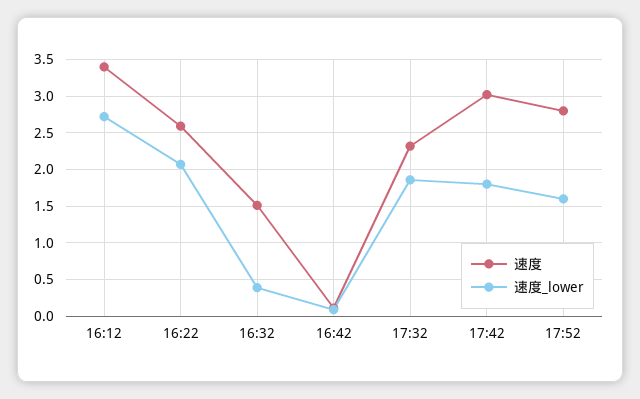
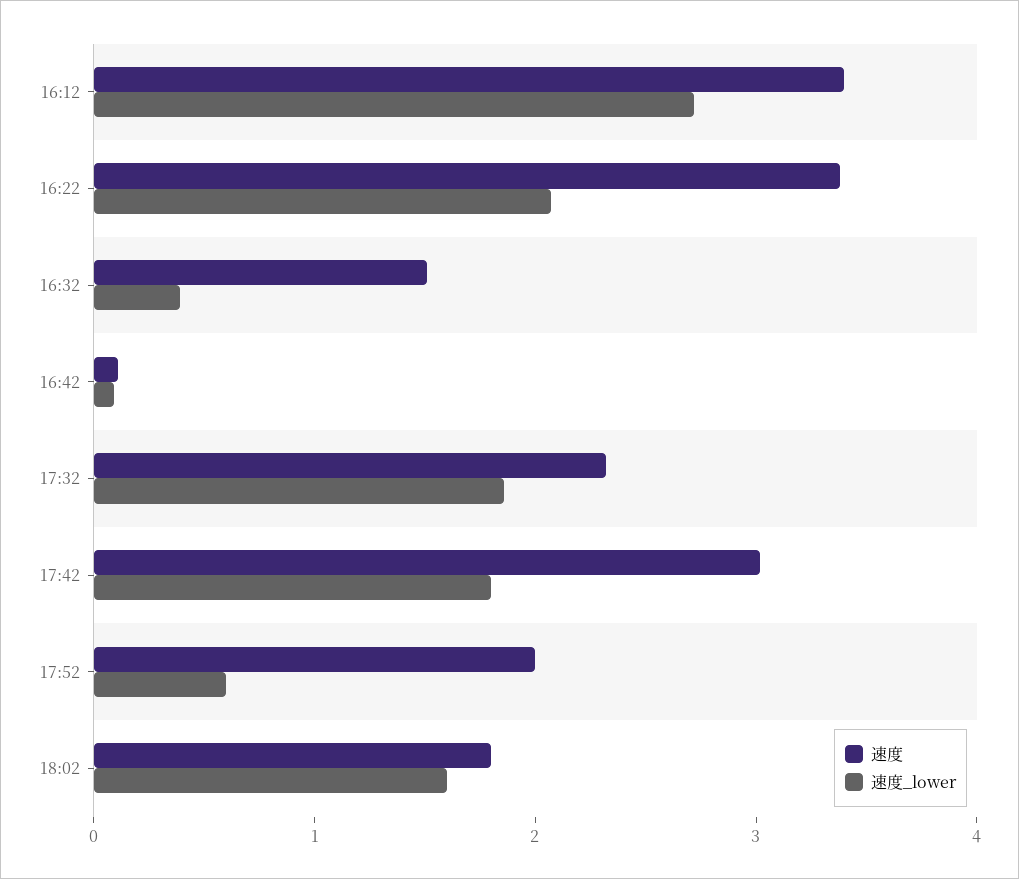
速度, 16:22: 2.6 -> 3.4
速度, 17:52: 2.8 -> 2
速度_lower, 17:52: 1.6 -> 0.6
速度, 18:02: none -> 1.8
速度_lower, 18:02: none -> 1.6

